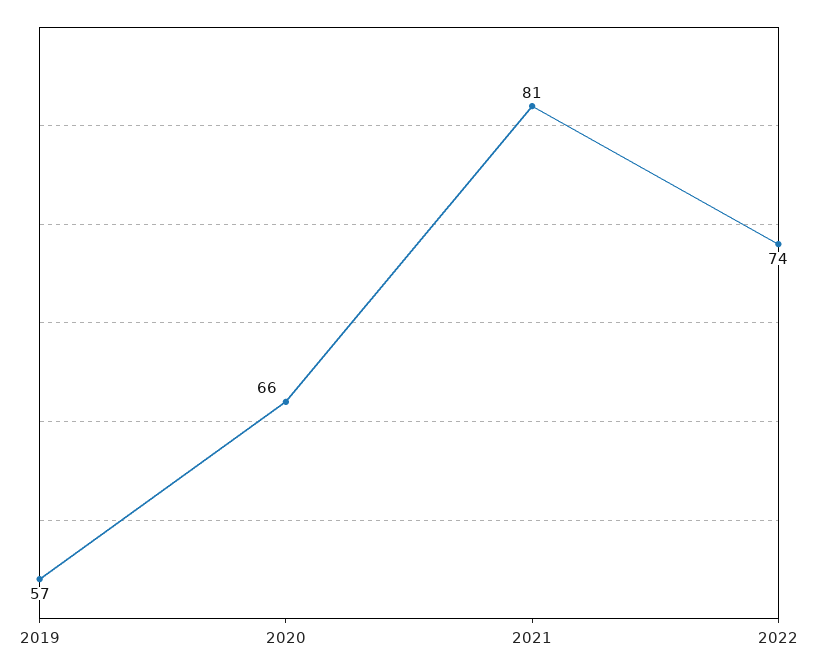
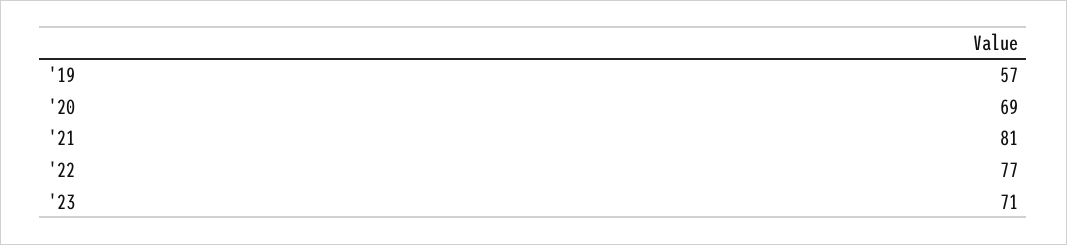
2020: 66 -> 69
2022: 74 -> 77
'23: none -> 71

